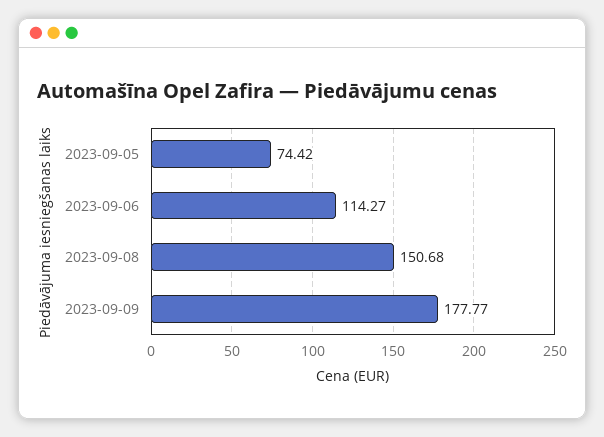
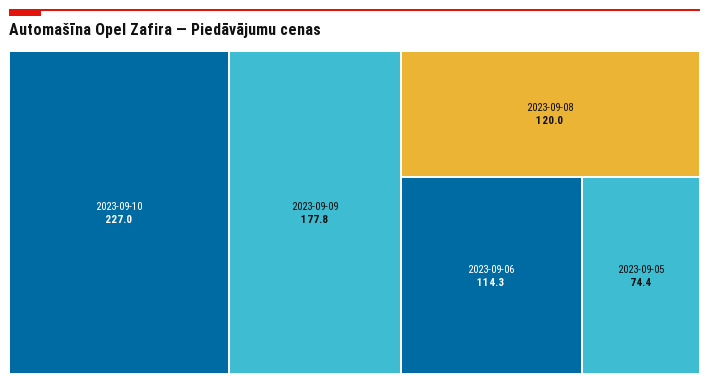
2023-09-08: 150.68 -> 120
2023-09-10: none -> 227

